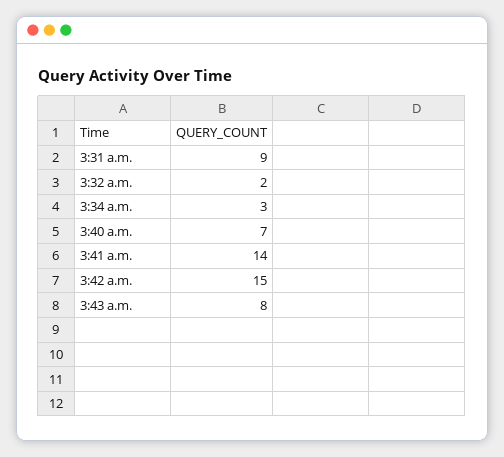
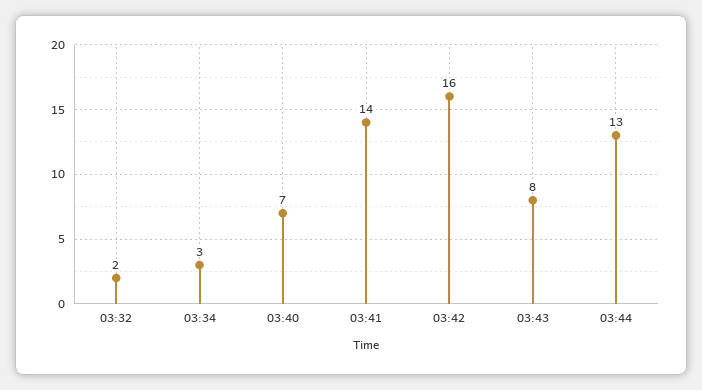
3:31 a.m.: 9 -> none
3:42 a.m.: 15 -> 16
03:44: none -> 13

